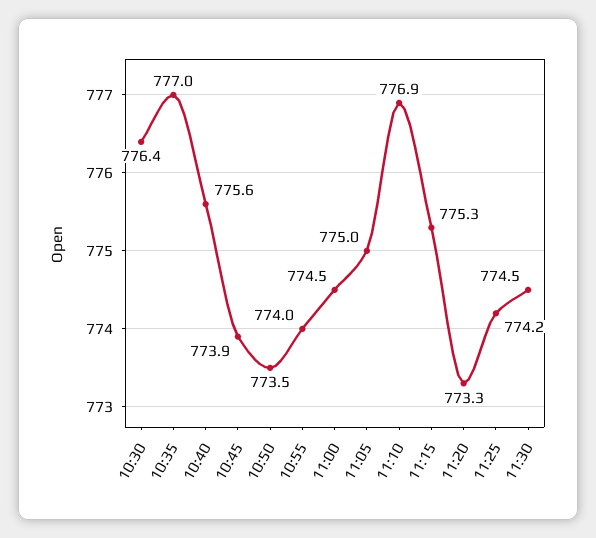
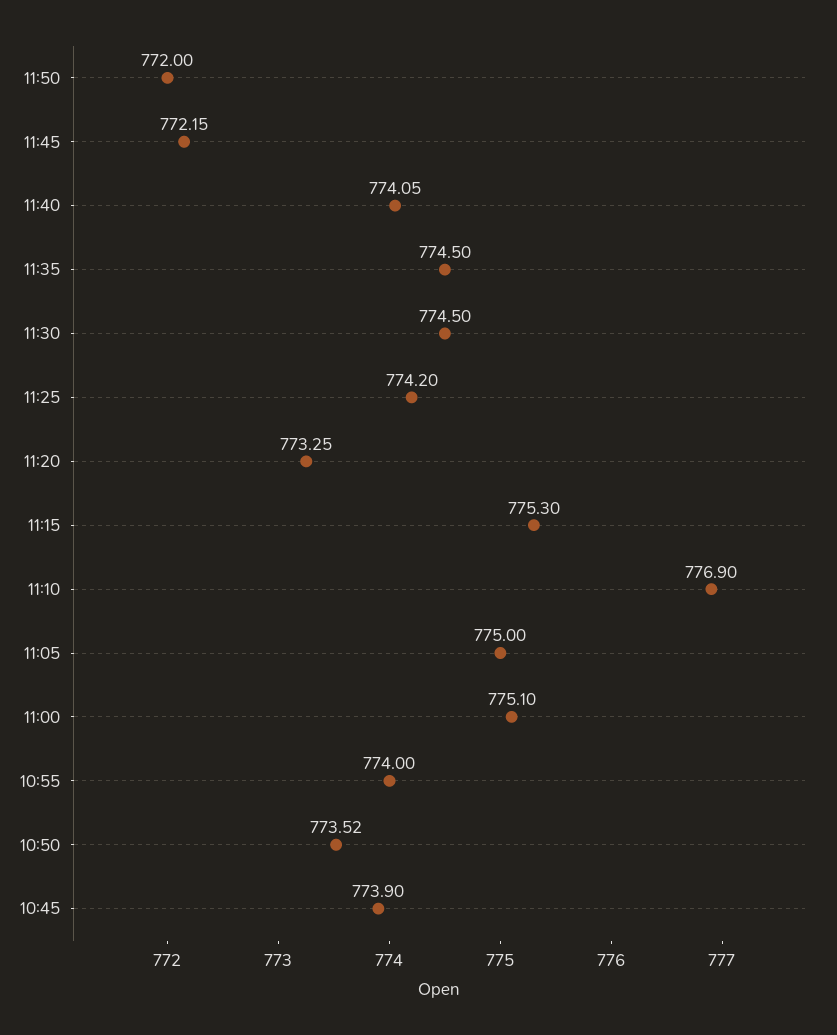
10:30: 776.4 -> none
10:35: 777 -> none
10:40: 775.6 -> none
11:00: 774.5 -> 775.1
11:50: none -> 772
11:45: none -> 772.15
11:40: none -> 774.05
11:35: none -> 774.5

